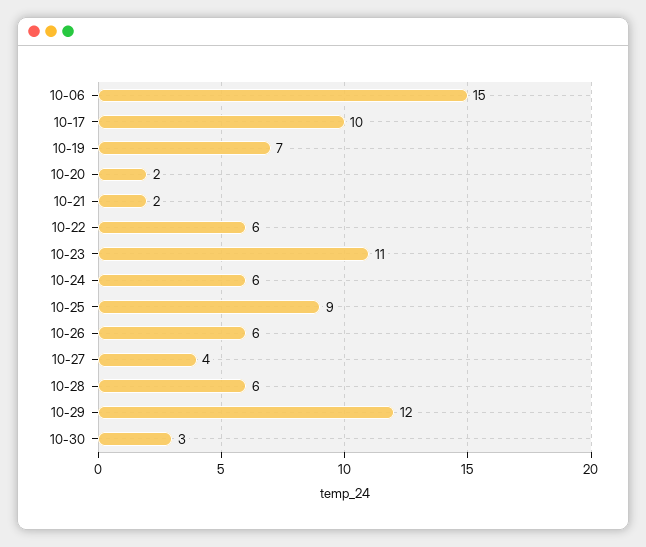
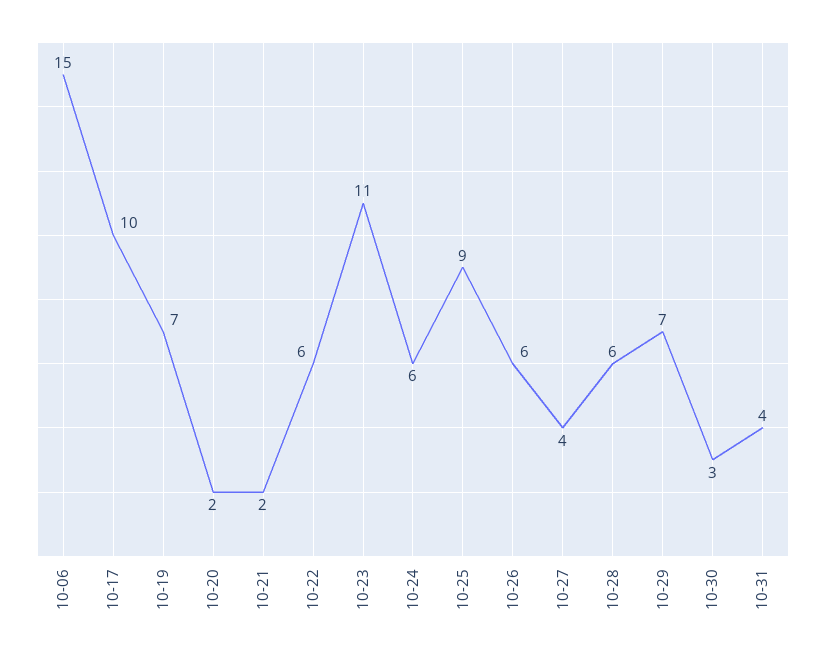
10-29: 12 -> 7
10-31: none -> 4

